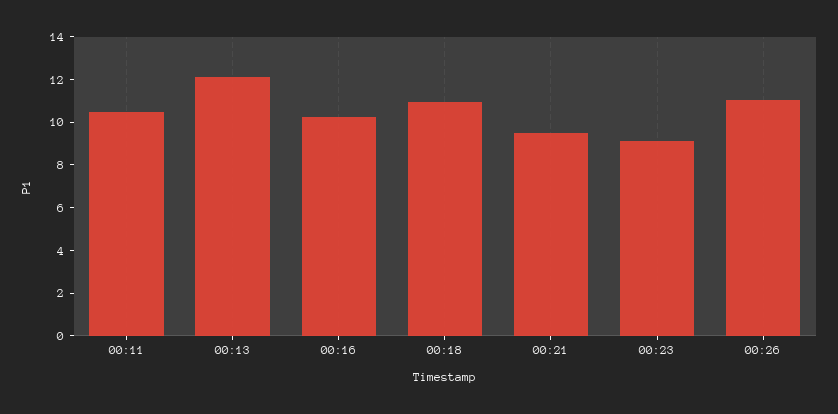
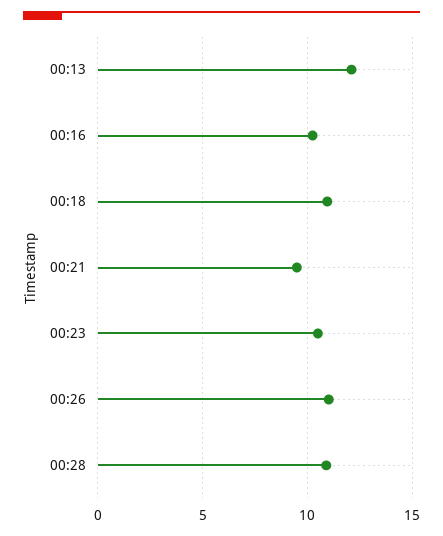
00:11: 10.5 -> none
00:23: 9 -> 10.5
00:28: none -> 11

